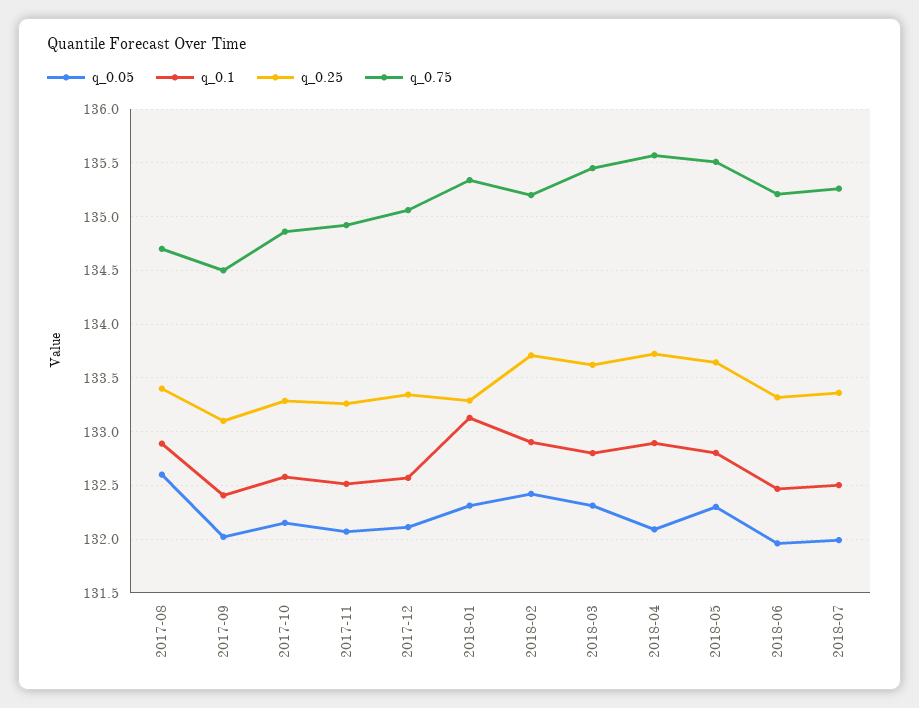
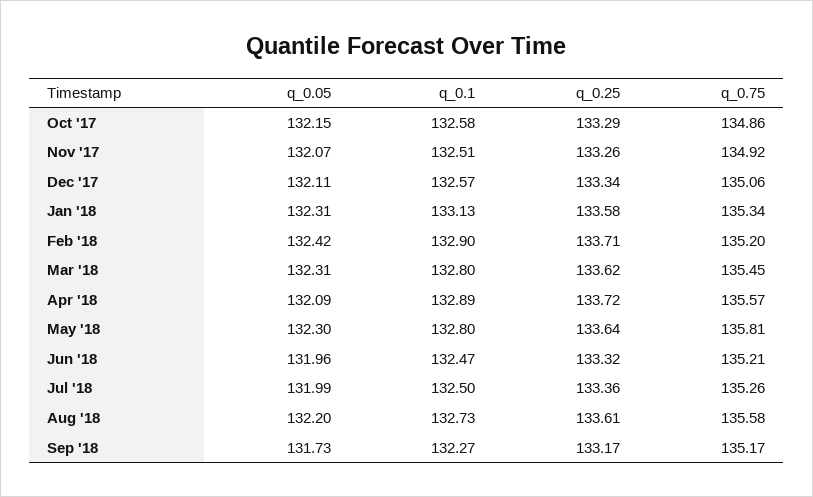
q_0.05, 2017-08: 132.6 -> none
q_0.1, 2017-08: 132.9 -> none
q_0.25, 2017-08: 133.4 -> none
q_0.75, 2017-08: 134.7 -> none
q_0.05, 2017-09: 132 -> none
q_0.1, 2017-09: 132.4 -> none
q_0.25, 2017-09: 133.1 -> none
q_0.75, 2017-09: 134.5 -> none
q_0.25, 2018-01: 133.3 -> 133.58
q_0.75, 2018-05: 135.5 -> 135.81
q_0.05, Aug '18: none -> 132.2
q_0.1, Aug '18: none -> 132.73
q_0.25, Aug '18: none -> 133.61
q_0.75, Aug '18: none -> 135.58
q_0.05, Sep '18: none -> 131.73
q_0.1, Sep '18: none -> 132.27
q_0.25, Sep '18: none -> 133.17
q_0.75, Sep '18: none -> 135.17

